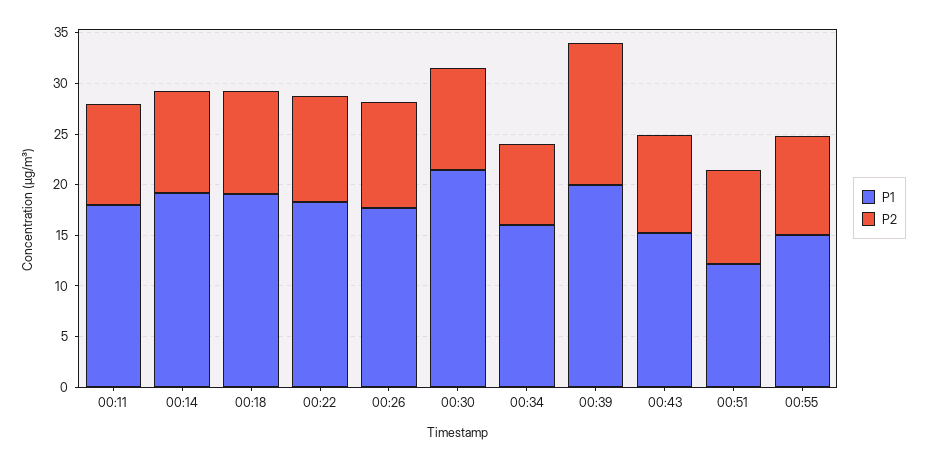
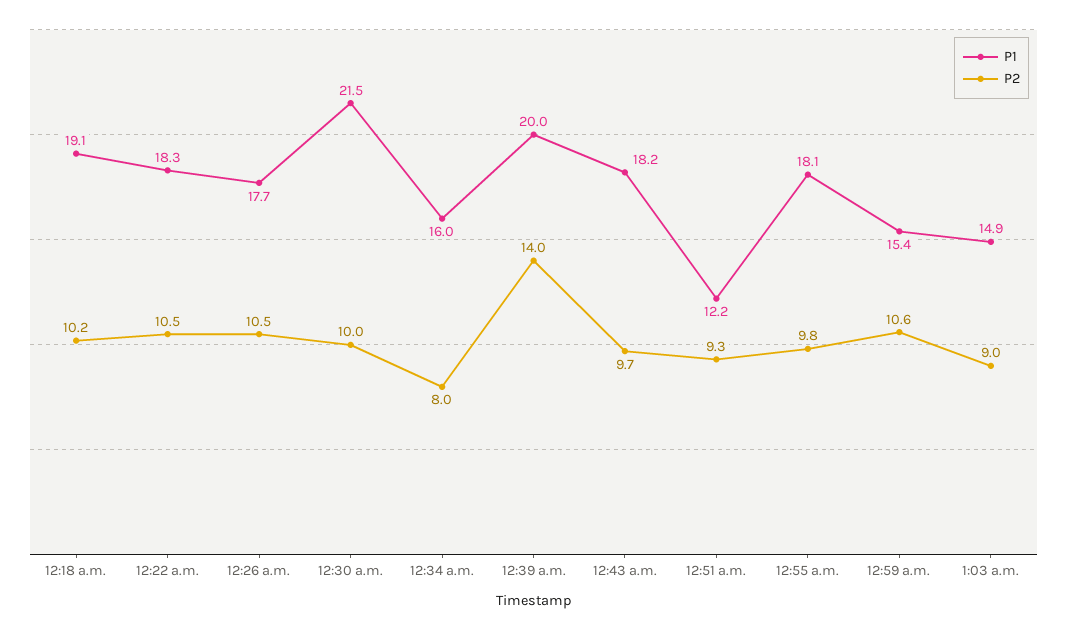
P1, 00:11: 18 -> none
P2, 00:11: 10 -> none
P1, 00:14: 19 -> none
P2, 00:14: 10 -> none
P1, 00:43: 15 -> 18.2
P1, 00:55: 15 -> 18.1
P1, 12:59 a.m.: none -> 15.4
P2, 12:59 a.m.: none -> 10.6
P1, 1:03 a.m.: none -> 14.9
P2, 1:03 a.m.: none -> 9

